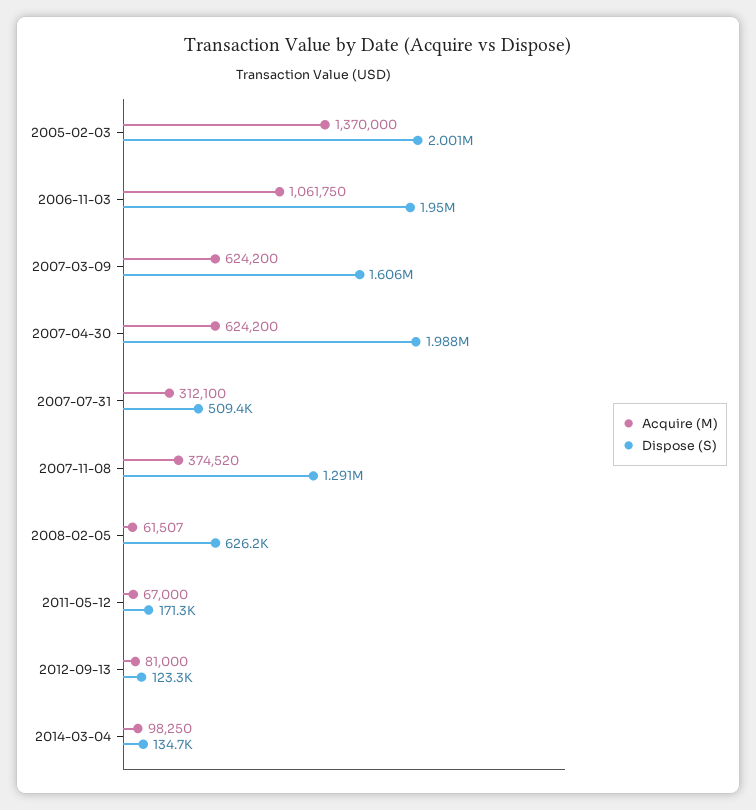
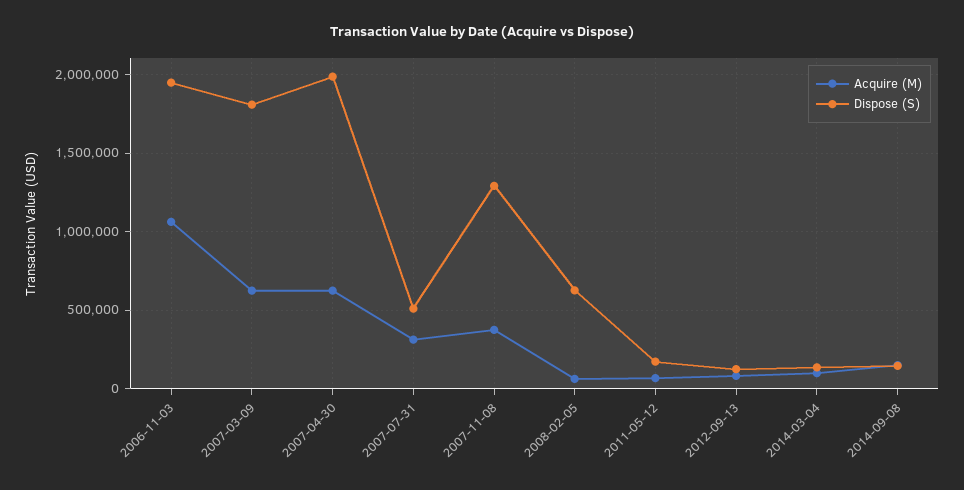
Acquire (M), 2005-02-03: 1370000 -> none
Dispose (S), 2005-02-03: 2001000 -> none
Dispose (S), 2007-03-09: 1606000 -> 1800000
Acquire (M), 2014-09-08: none -> 150000
Dispose (S), 2014-09-08: none -> 150000

